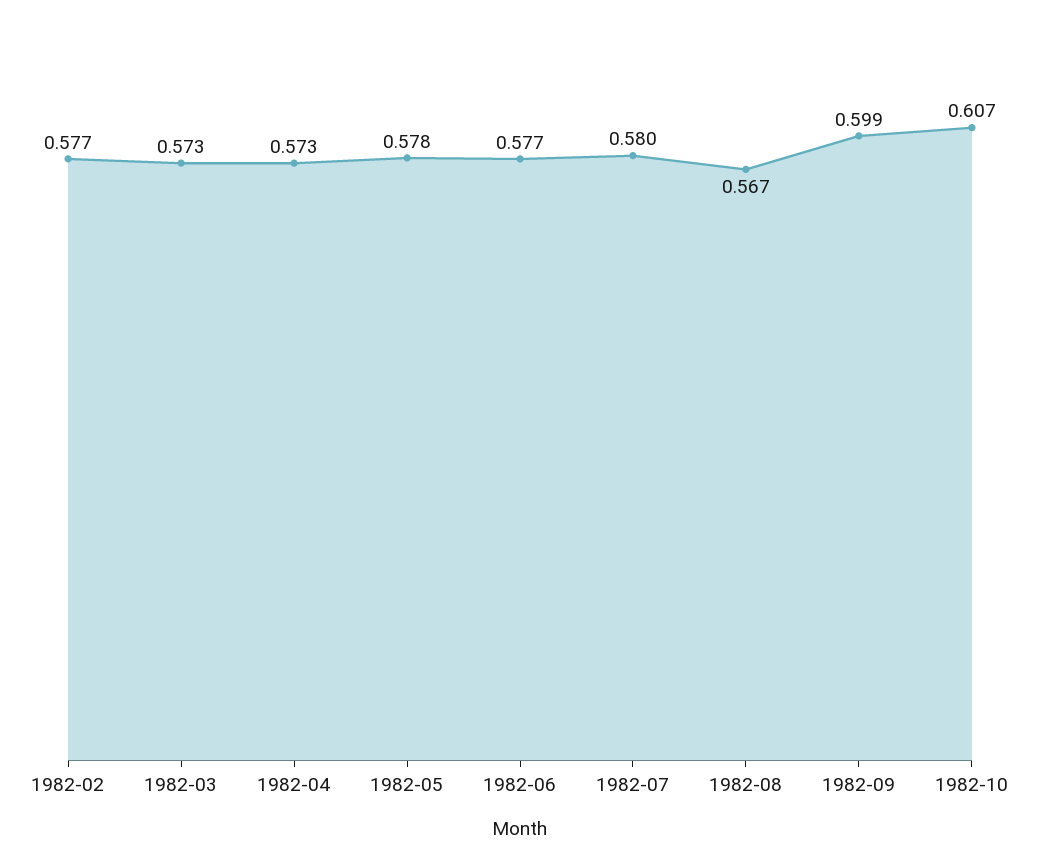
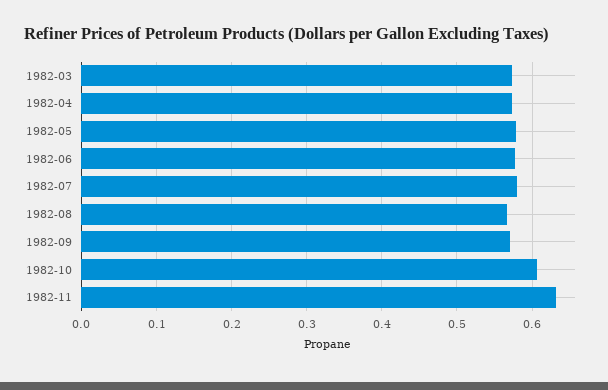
1982-02: 0.577 -> none
1982-09: 0.599 -> 0.57
1982-11: none -> 0.63

